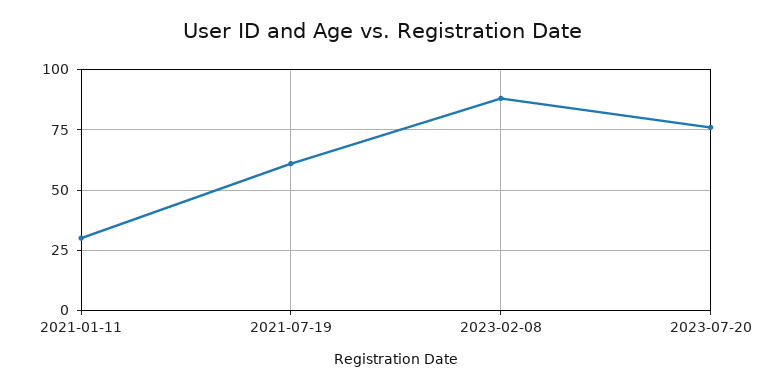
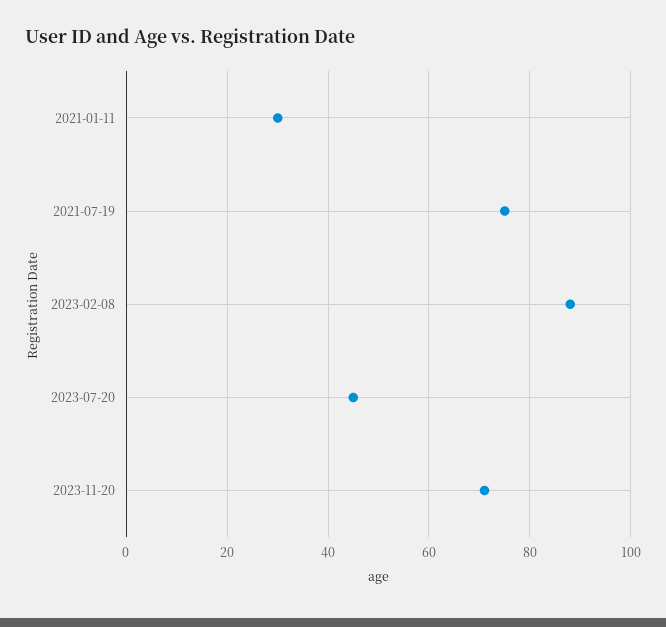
2021-07-19: 60 -> 75
2023-07-20: 75 -> 45
2023-11-20: none -> 70

